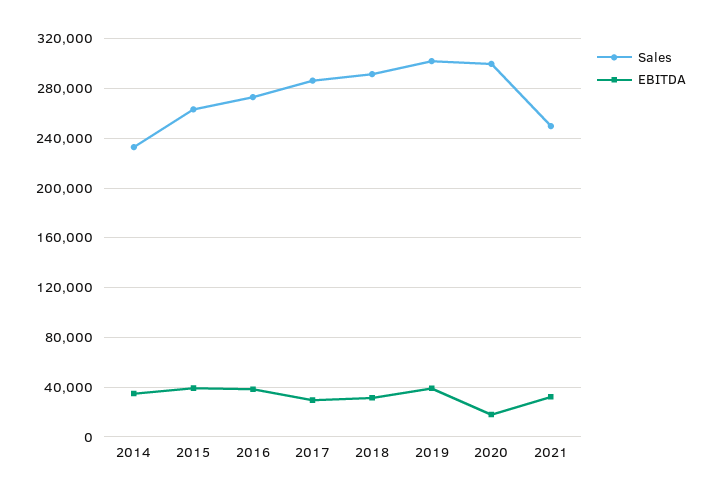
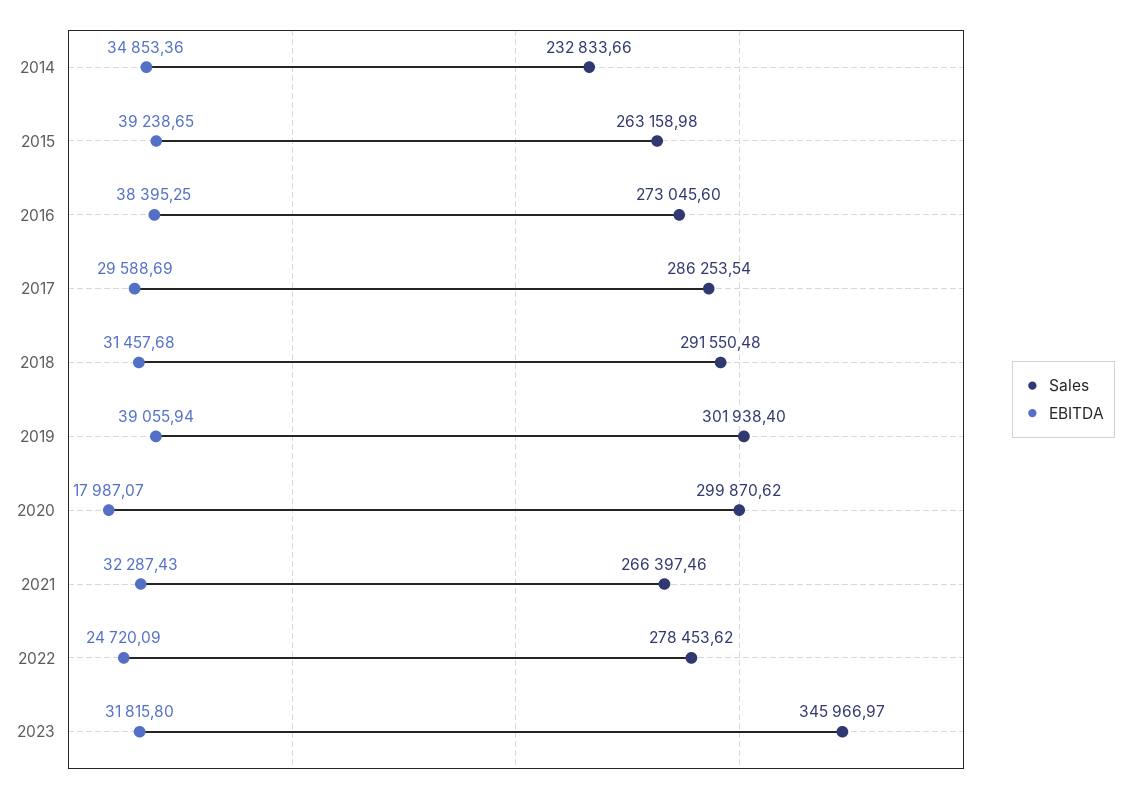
Sales, 2021: 250000 -> 266397.46
Sales, 2022: none -> 278453.62
EBITDA, 2022: none -> 24720.09
Sales, 2023: none -> 345966.97
EBITDA, 2023: none -> 31815.8

